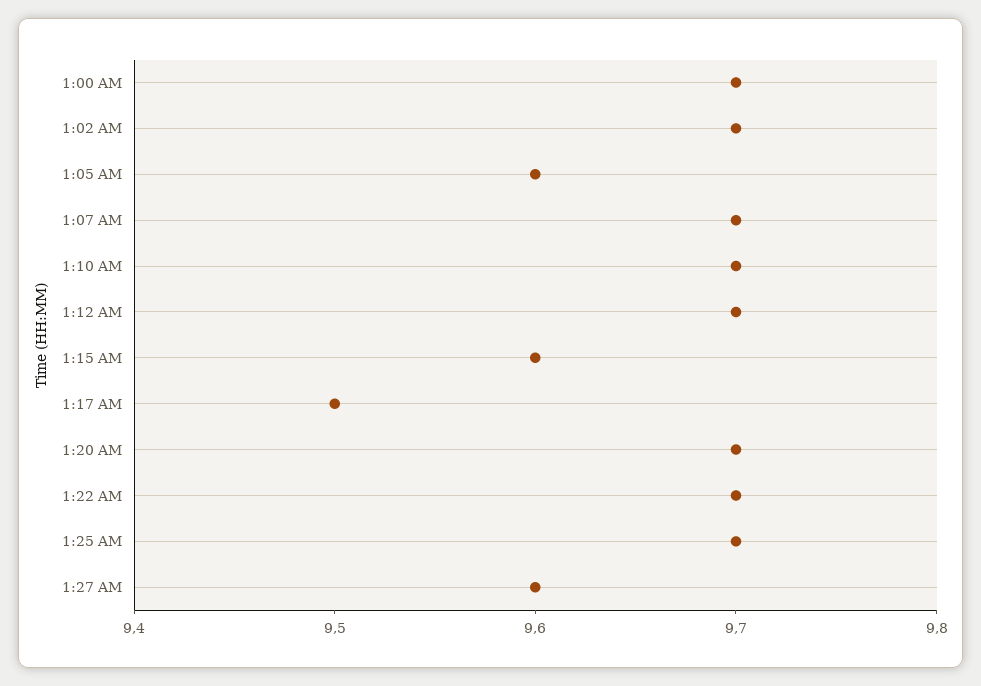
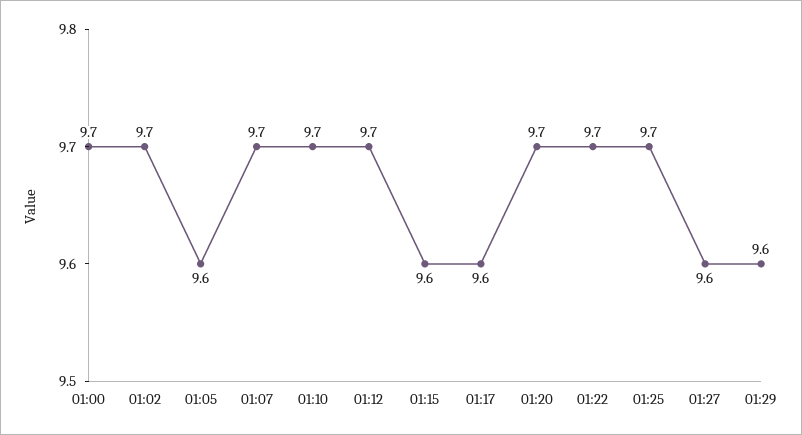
1:17 AM: 9.5 -> 9.6
01:29: none -> 9.6

